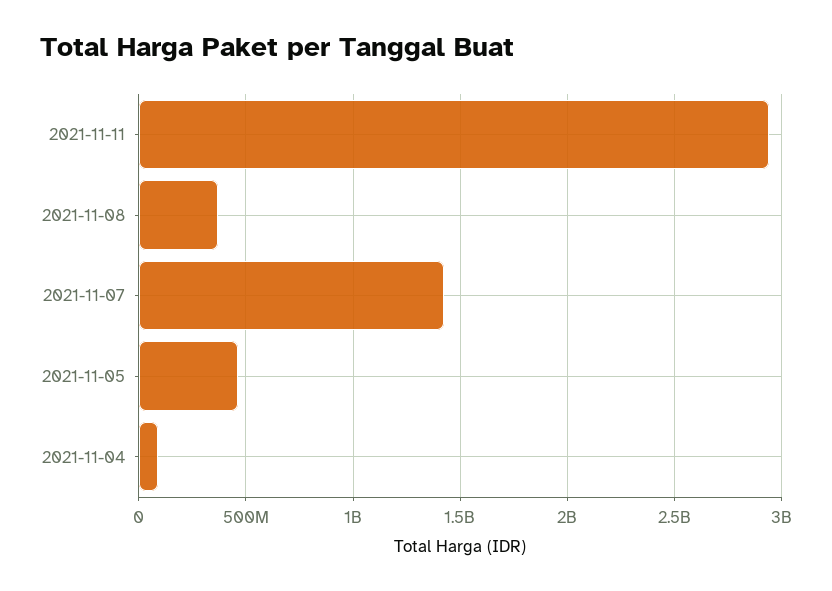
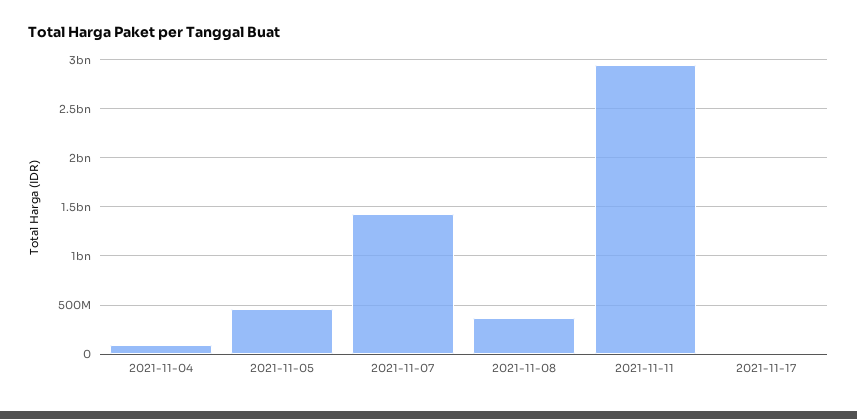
2021-11-17: none -> 0

